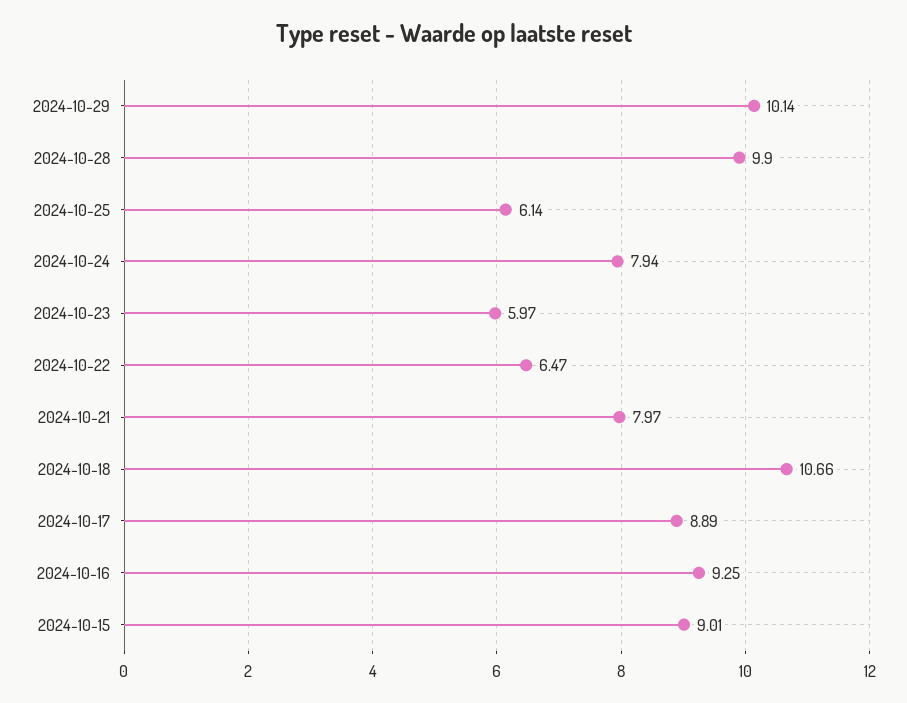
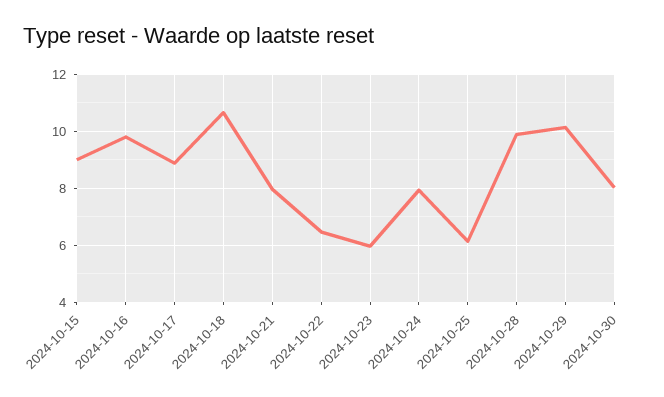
2024-10-16: 9.25 -> 9.75
2024-10-30: none -> 8

